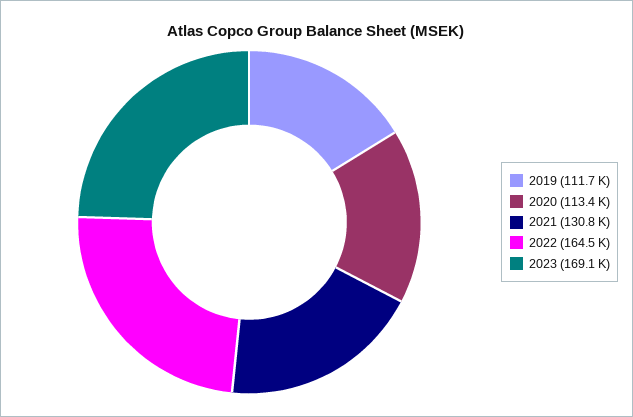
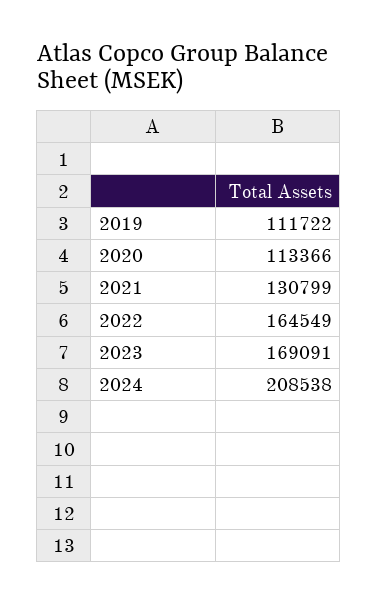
2024: none -> 208538

